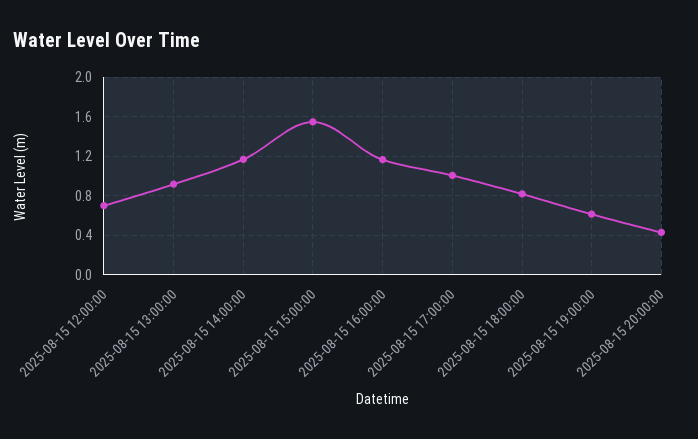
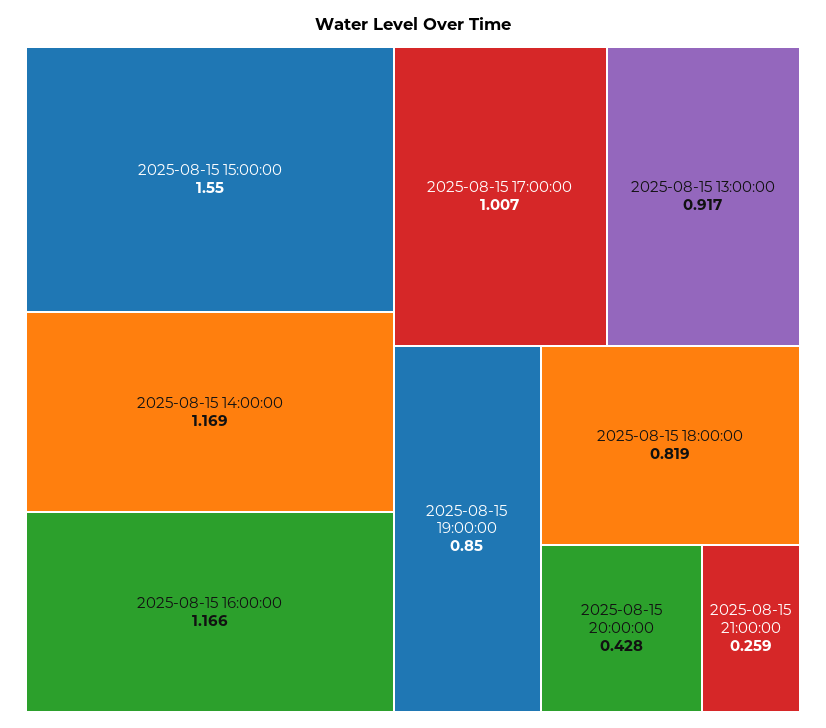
2025-08-15 12:00:00: 0.7 -> none
2025-08-15 19:00:00: 0.6 -> 0.85
2025-08-15 21:00:00: none -> 0.259

